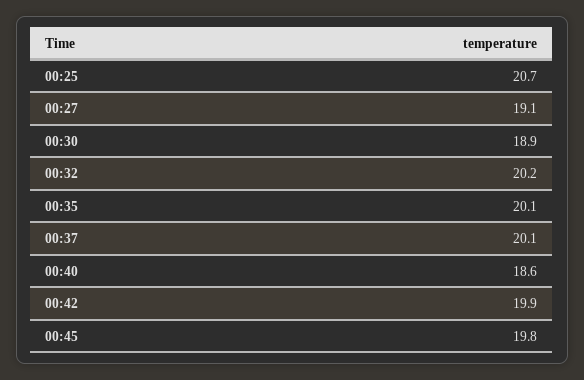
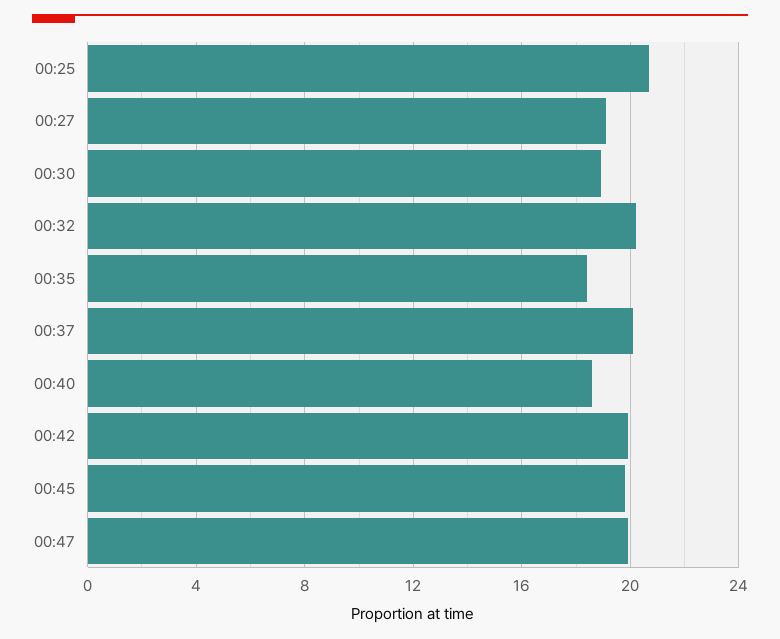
00:35: 20.1 -> 18.5
00:47: none -> 20

